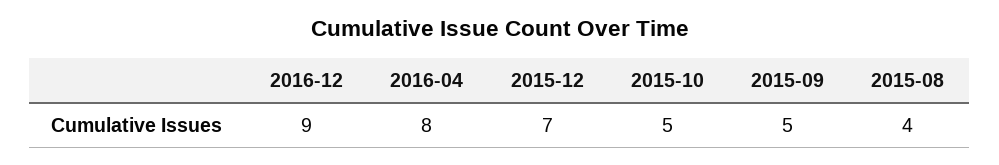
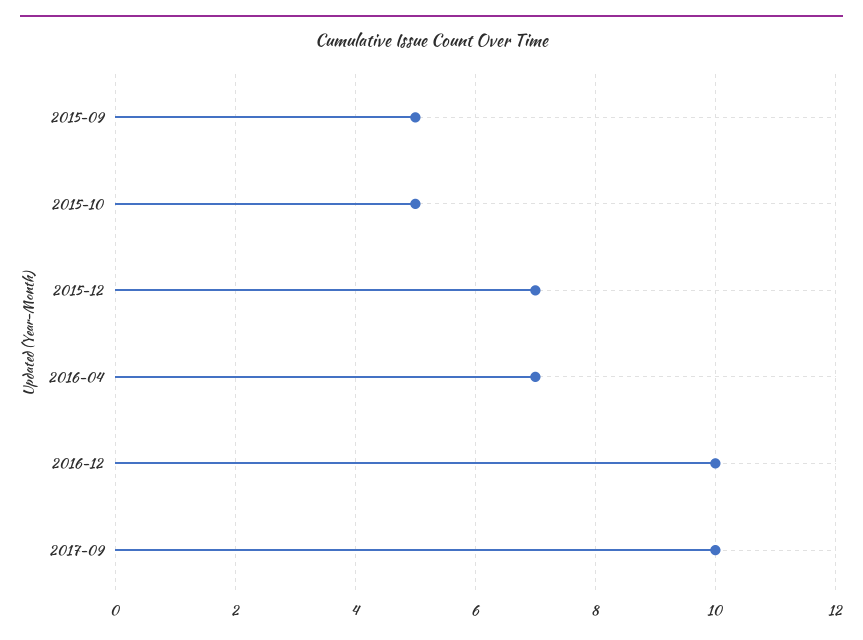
2016-12: 9 -> 10
2016-04: 8 -> 7
2015-08: 4 -> none
2017-09: none -> 10

